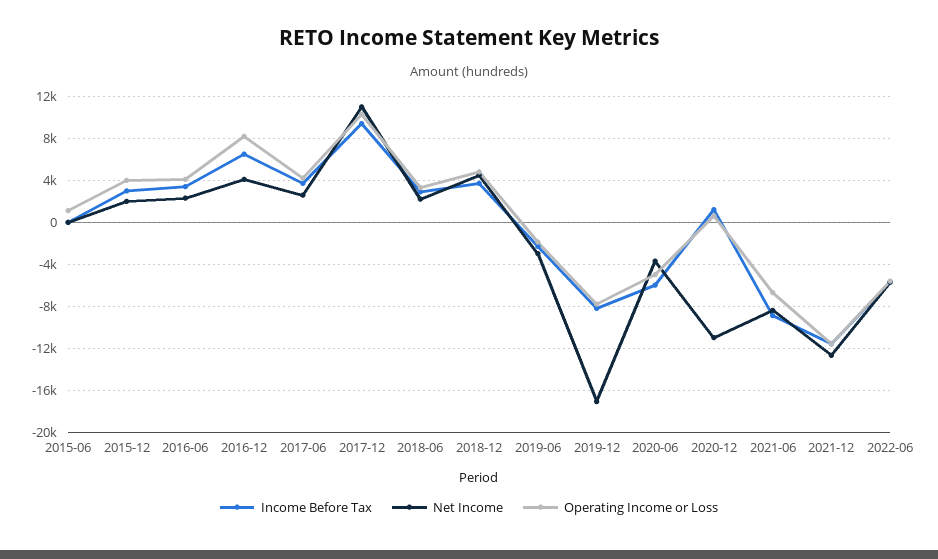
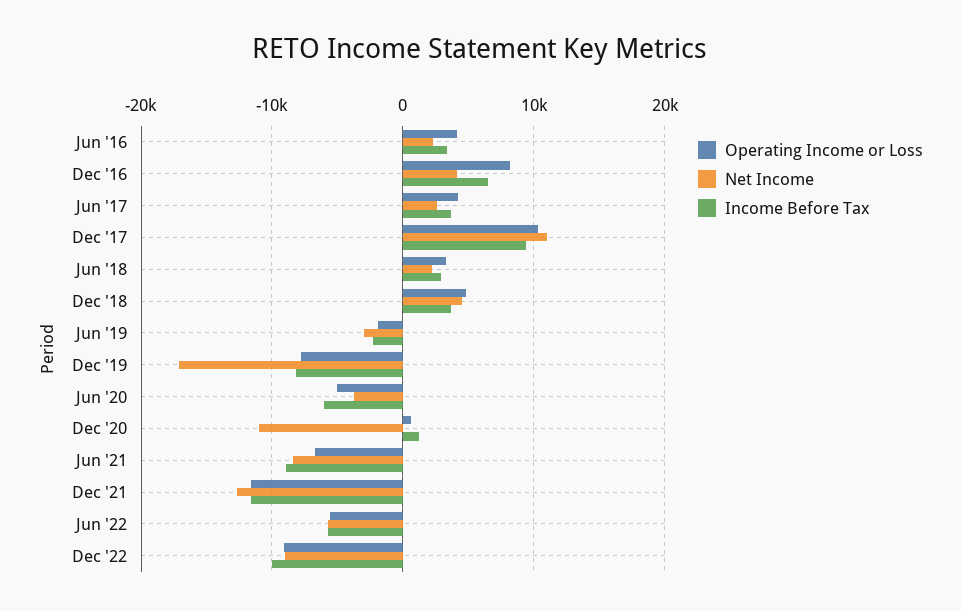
Income Before Tax, 2015-06: 0 -> none
Net Income, 2015-06: 0 -> none
Operating Income or Loss, 2015-06: 1000 -> none
Income Before Tax, 2015-12: 3000 -> none
Net Income, 2015-12: 2000 -> none
Operating Income or Loss, 2015-12: 4000 -> none
Operating Income or Loss, Dec '22: none -> -9000
Net Income, Dec '22: none -> -9000
Income Before Tax, Dec '22: none -> -10000

